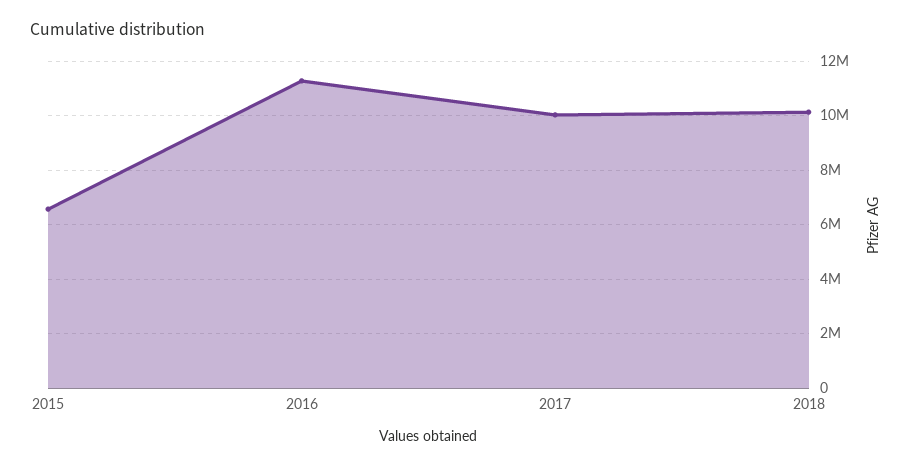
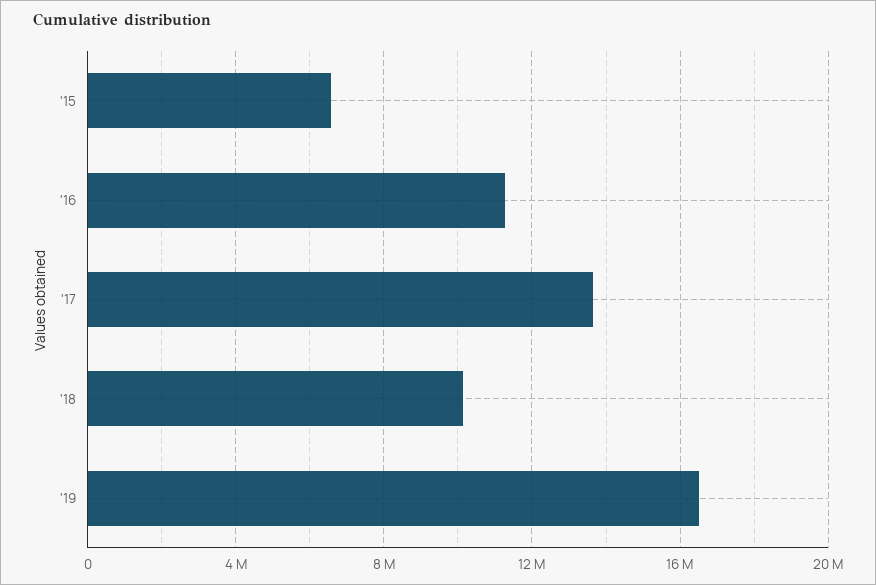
2017: 10000000 -> 13500000
'19: none -> 16500000

